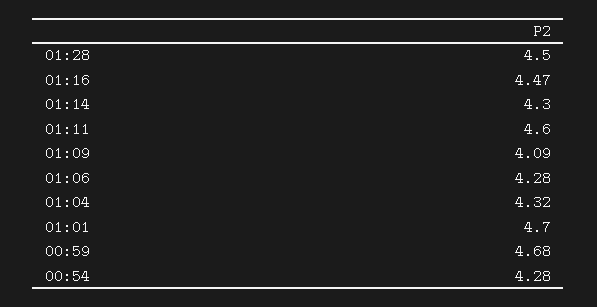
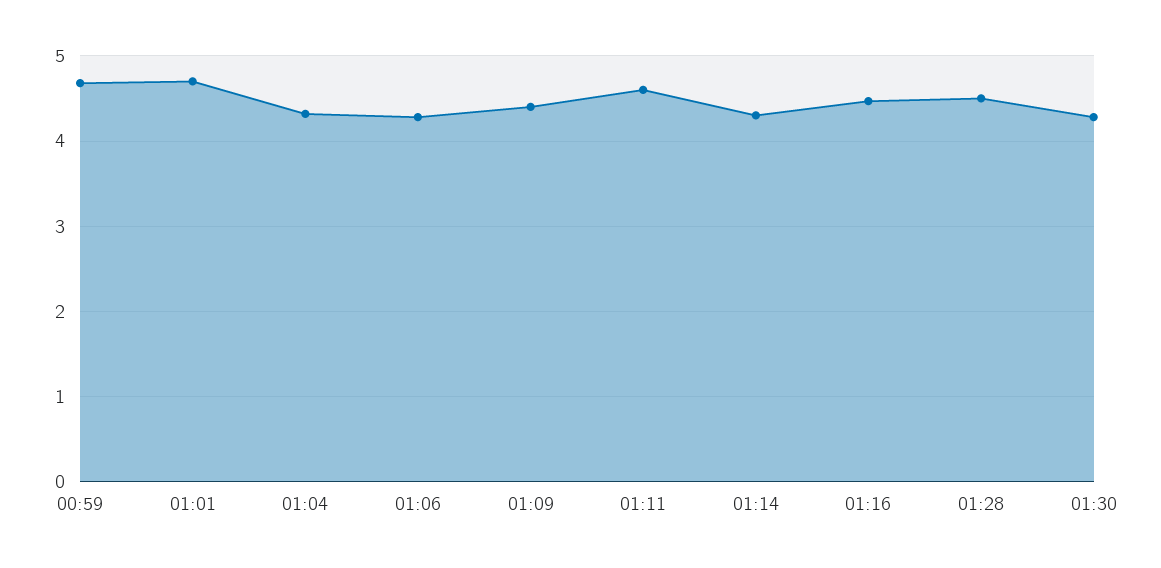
01:09: 4.09 -> 4.4
00:54: 4.28 -> none
01:30: none -> 4.3

